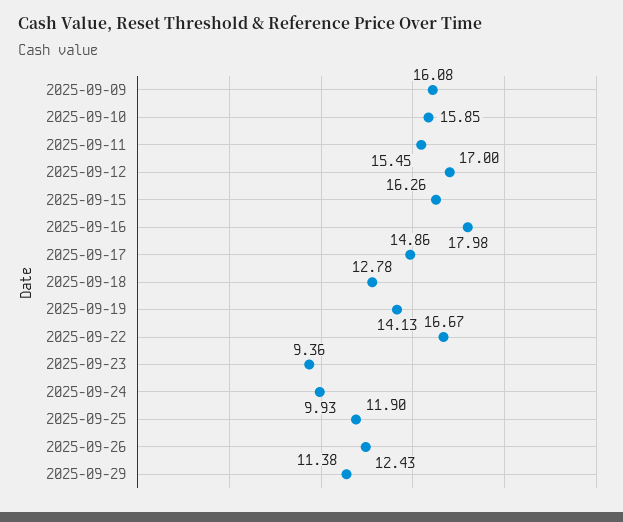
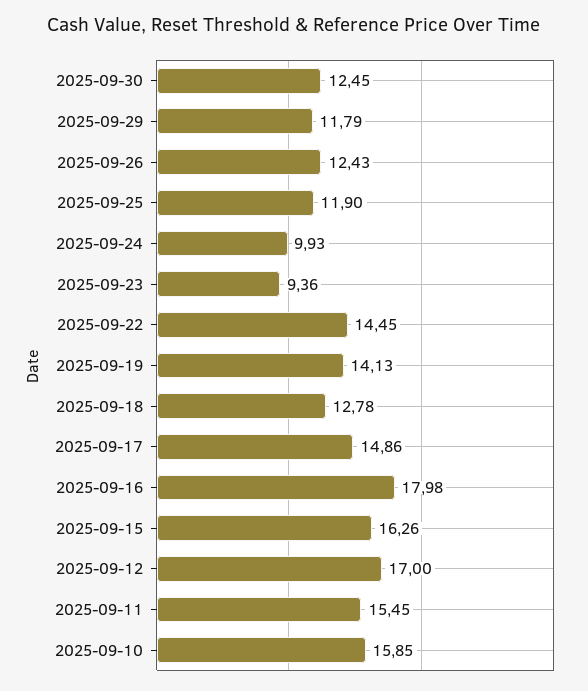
2025-09-09: 16.08 -> none
2025-09-22: 16.67 -> 14.45
2025-09-29: 11.38 -> 11.79
2025-09-30: none -> 12.45

